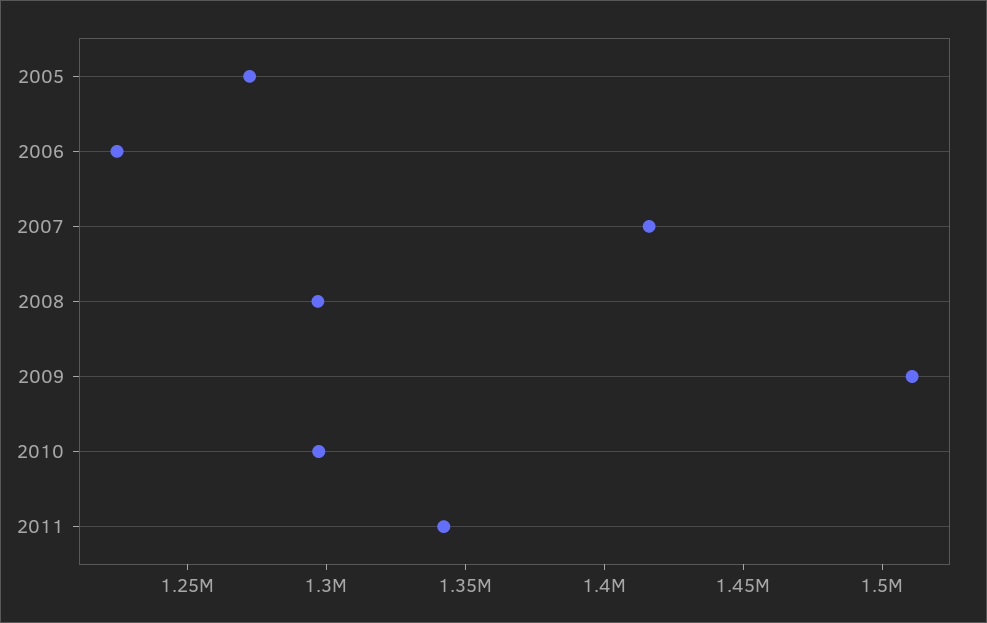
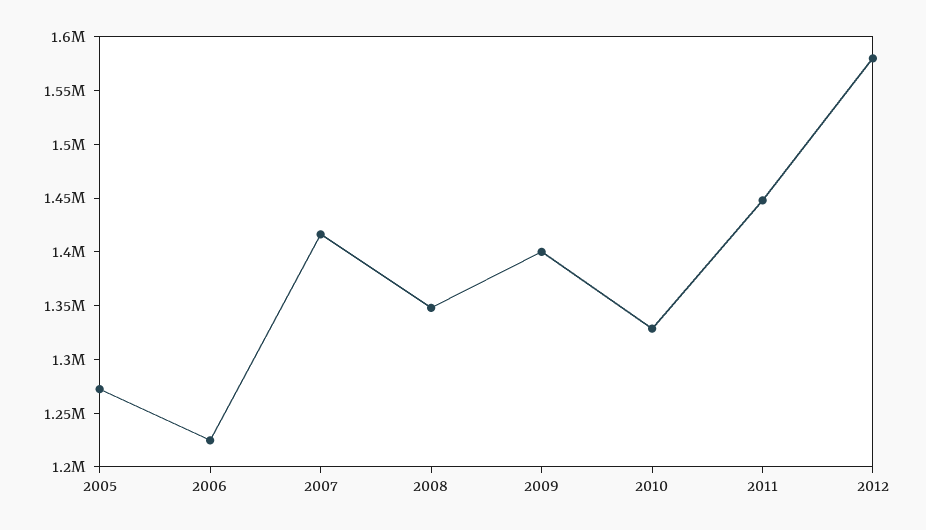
2008: 1300000 -> 1350000
2009: 1510000 -> 1400000
2010: 1300000 -> 1330000
2011: 1340000 -> 1450000
2012: none -> 1580000

